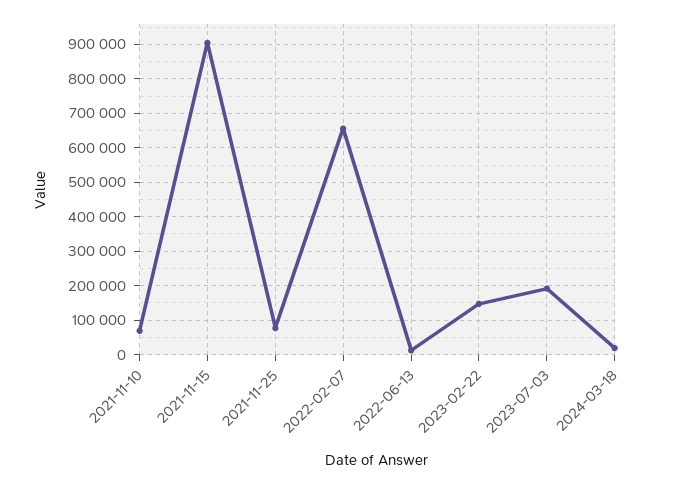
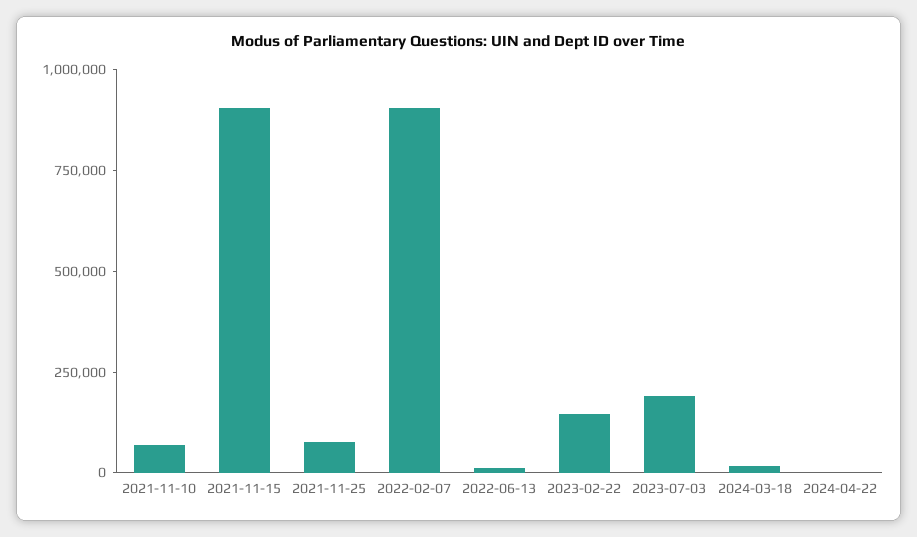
2022-02-07: 660000 -> 900000
2024-04-22: none -> 0

